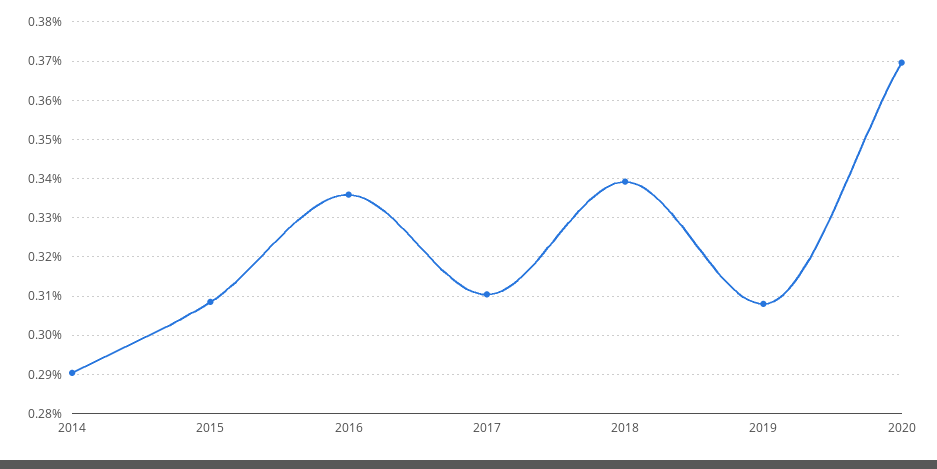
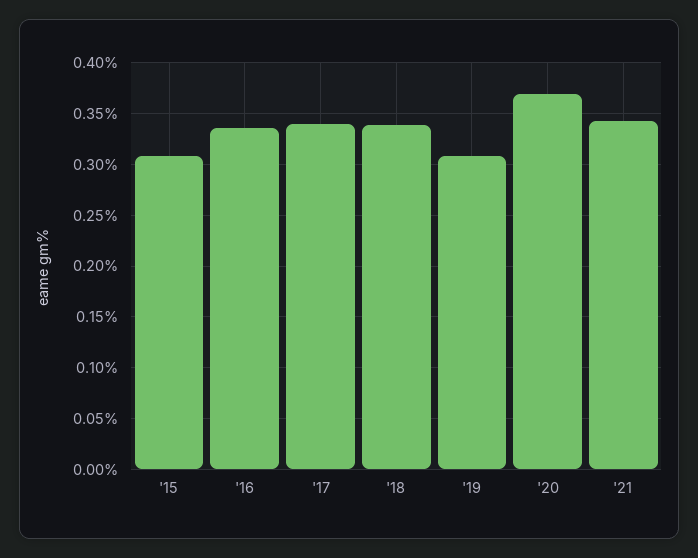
2014: 0.29 -> none
2017: 0.31 -> 0.34
'21: none -> 0.34

